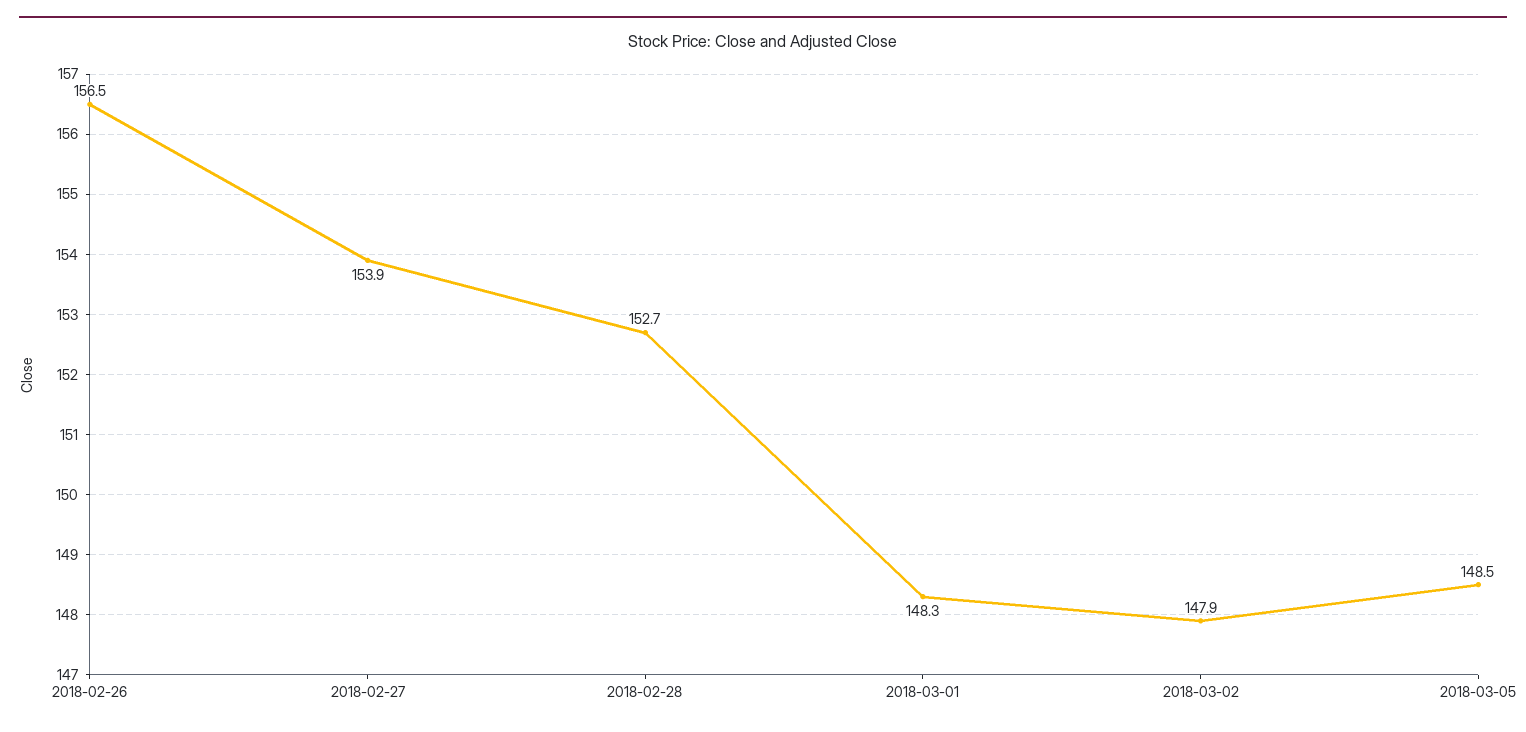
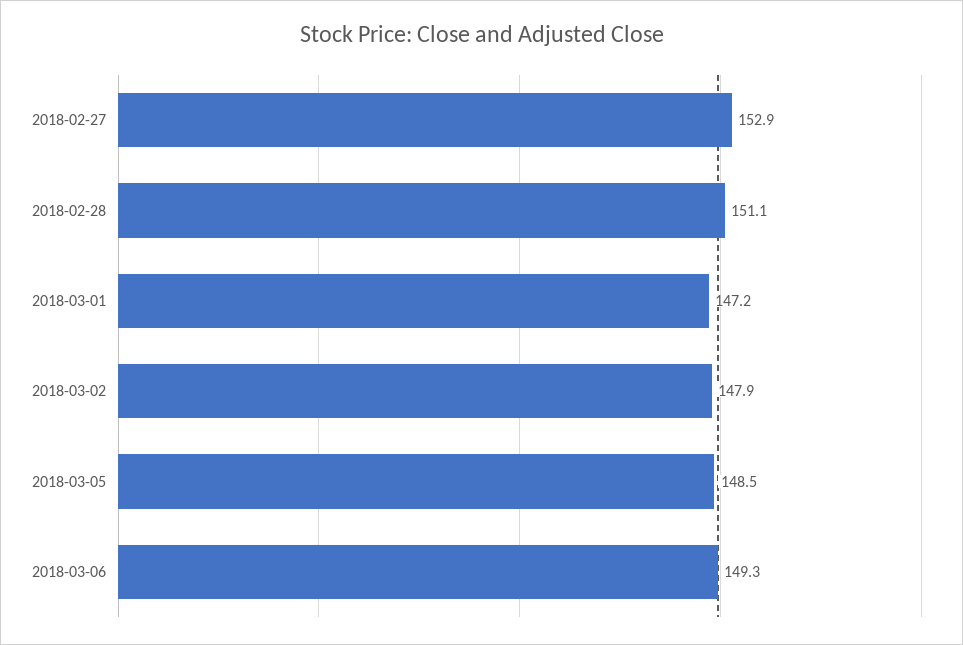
2018-02-26: 156.5 -> none
2018-02-27: 153.9 -> 152.9
2018-02-28: 152.7 -> 151.1
2018-03-01: 148.3 -> 147.2
2018-03-06: none -> 149.3

